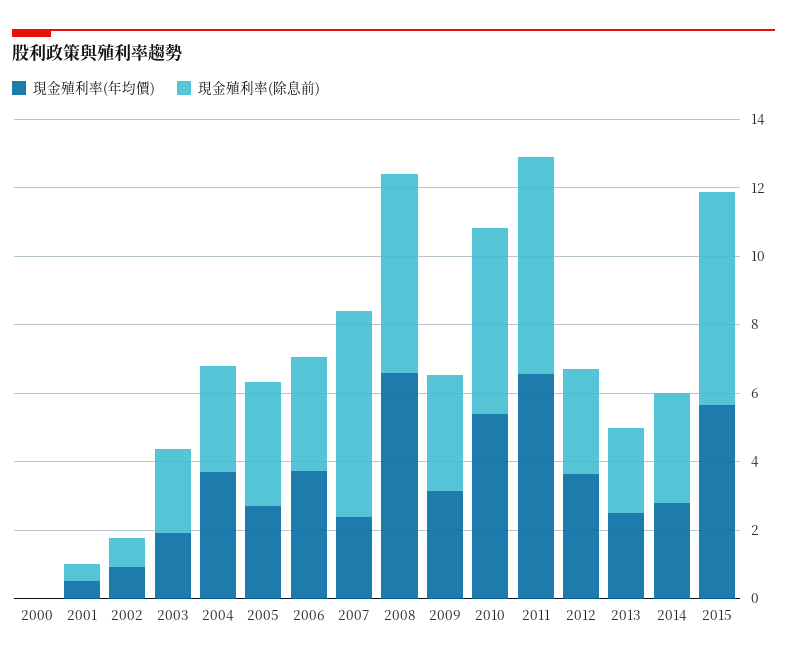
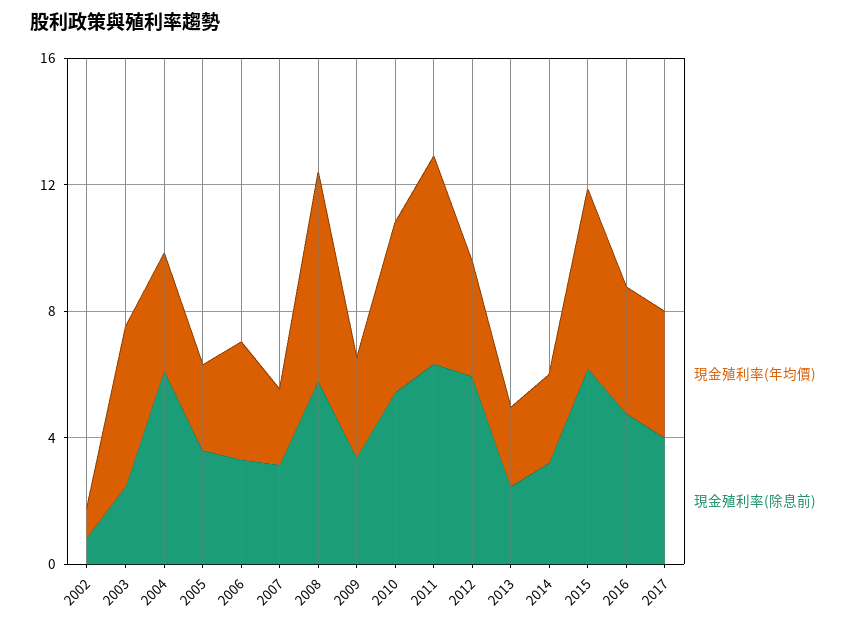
現金殖利率(年均價), 2000: 0 -> none
現金殖利率(除息前), 2000: 0 -> none
現金殖利率(年均價), 2001: 0.5 -> none
現金殖利率(除息前), 2001: 0.5 -> none
現金殖利率(年均價), 2003: 2 -> 5
現金殖利率(除息前), 2004: 3 -> 6
現金殖利率(除息前), 2007: 6 -> 3
現金殖利率(除息前), 2012: 3 -> 6
現金殖利率(年均價), 2016: none -> 4
現金殖利率(除息前), 2016: none -> 5
現金殖利率(年均價), 2017: none -> 4
現金殖利率(除息前), 2017: none -> 4

